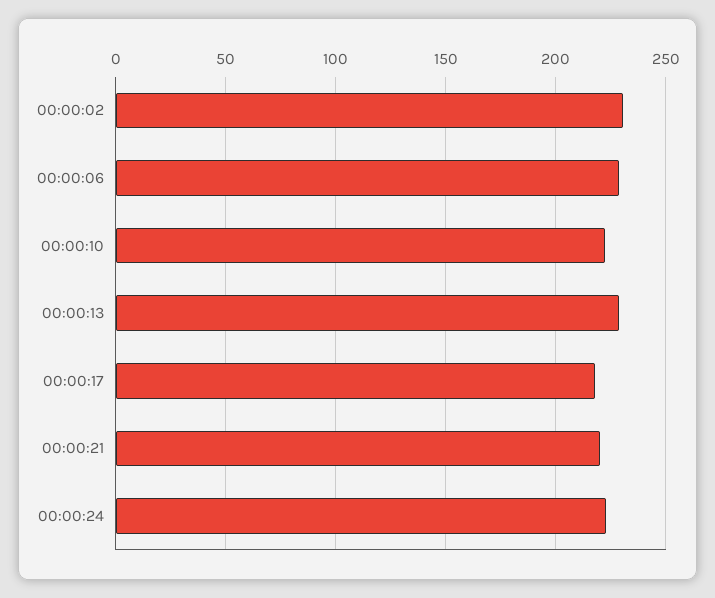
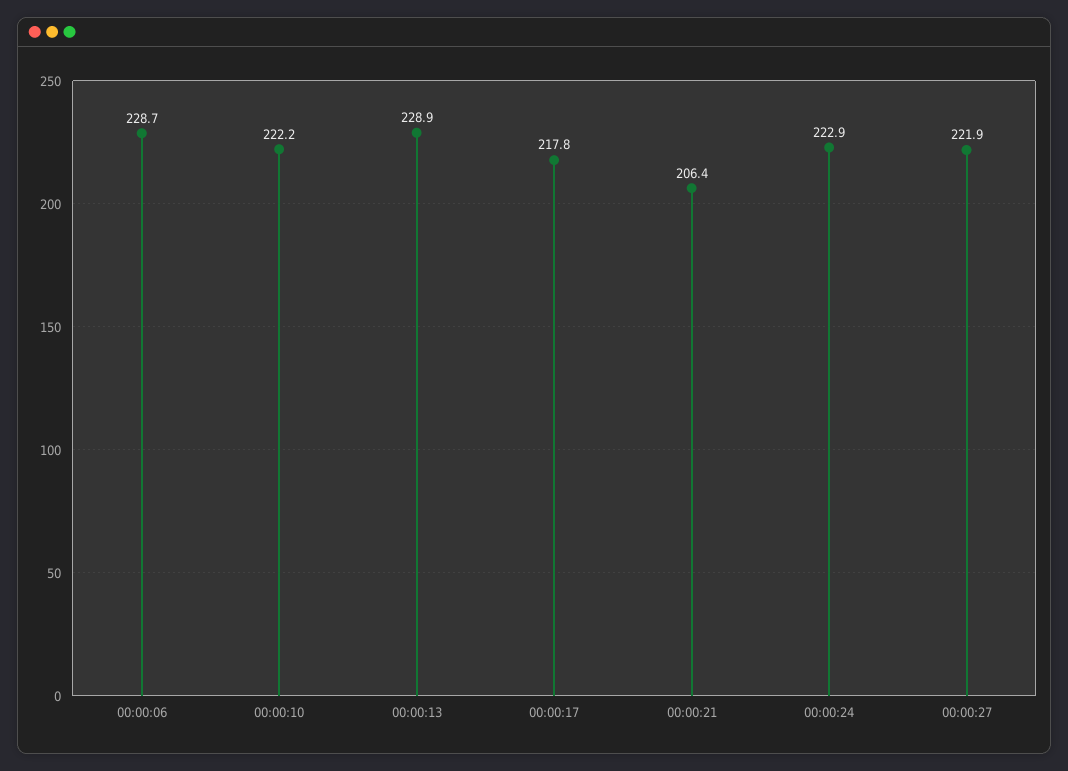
00:00:02: 230 -> none
00:00:21: 220 -> 206.4
00:00:27: none -> 221.9

